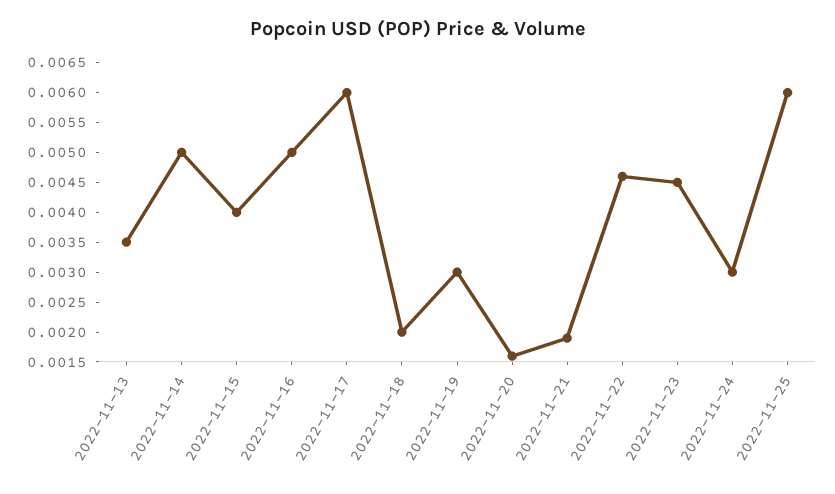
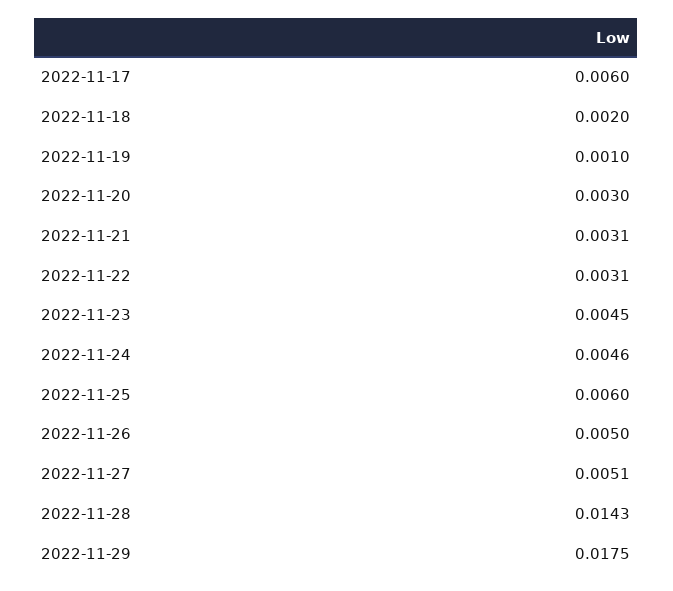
2022-11-13: 0.0035 -> none
2022-11-14: 0.005 -> none
2022-11-15: 0.004 -> none
2022-11-16: 0.005 -> none
2022-11-19: 0.003 -> 0.001
2022-11-20: 0.0015 -> 0.003
2022-11-21: 0.002 -> 0.0031
2022-11-22: 0.0045 -> 0.0031
2022-11-24: 0.003 -> 0.0046
2022-11-26: none -> 0.005
2022-11-27: none -> 0.0051
2022-11-28: none -> 0.0143
2022-11-29: none -> 0.0175

